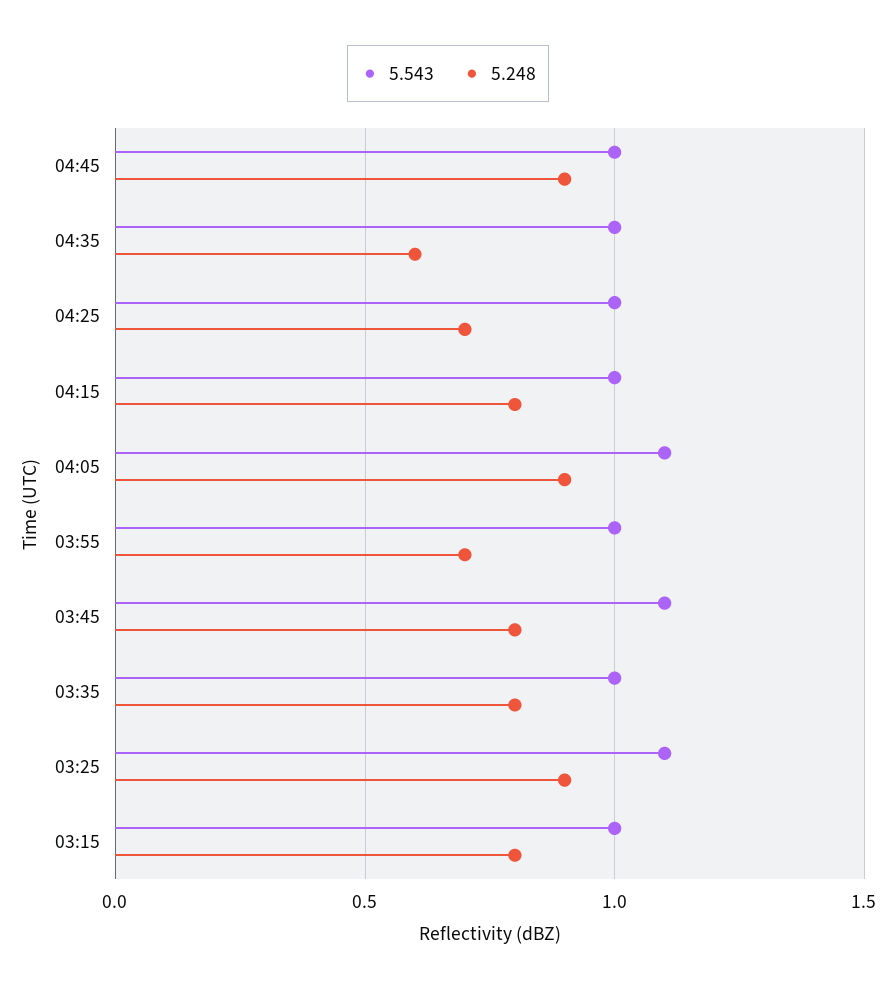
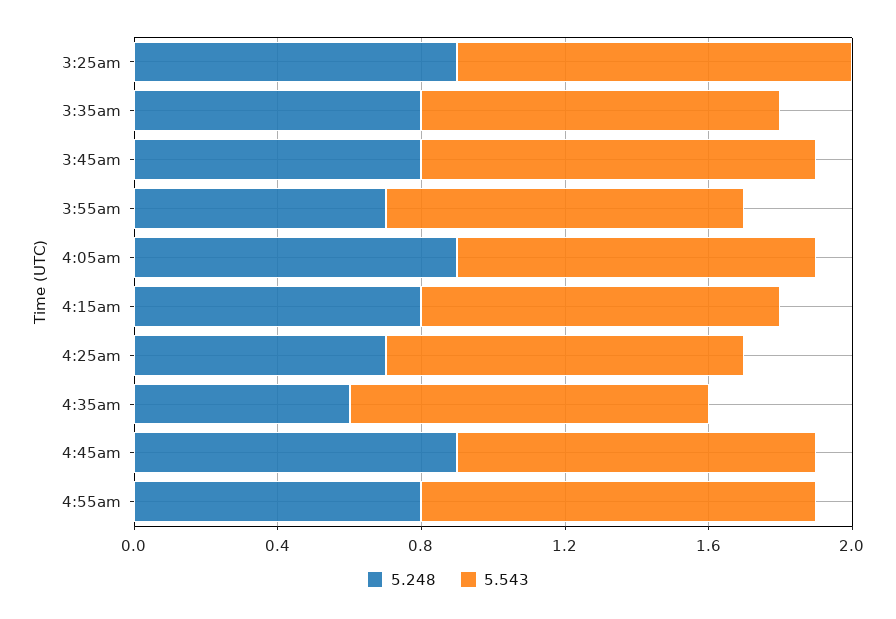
5.543, 04:05: 1.1 -> 1
5.543, 03:15: 1 -> none
5.248, 03:15: 0.8 -> none
5.248, 4:55am: none -> 0.8
5.543, 4:55am: none -> 1.1

